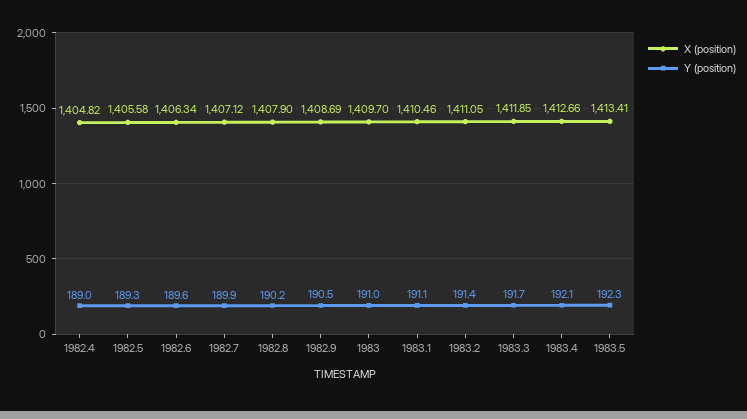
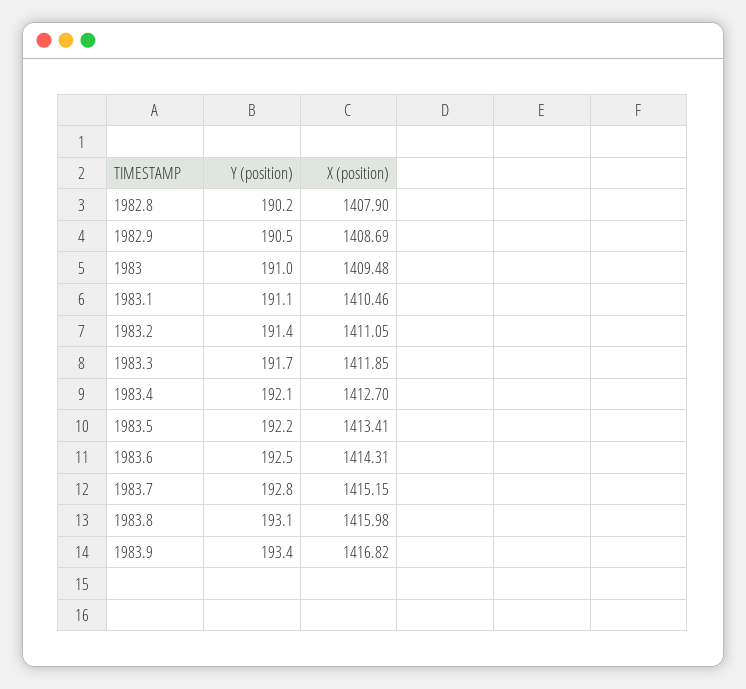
X (position), 1982.4: 1404.82 -> none
Y (position), 1982.4: 189 -> none
X (position), 1982.5: 1405.58 -> none
Y (position), 1982.5: 189.3 -> none
X (position), 1982.6: 1406.34 -> none
Y (position), 1982.6: 189.6 -> none
X (position), 1982.7: 1407.12 -> none
Y (position), 1982.7: 189.9 -> none
X (position), 1983: 1409.7 -> 1409.48
X (position), 1983.4: 1412.66 -> 1412.7
Y (position), 1983.5: 192.3 -> 192.2
Y (position), 1983.6: none -> 192.5
X (position), 1983.6: none -> 1414.31
Y (position), 1983.7: none -> 192.8
X (position), 1983.7: none -> 1415.15
Y (position), 1983.8: none -> 193.1
X (position), 1983.8: none -> 1415.98
Y (position), 1983.9: none -> 193.4
X (position), 1983.9: none -> 1416.82

